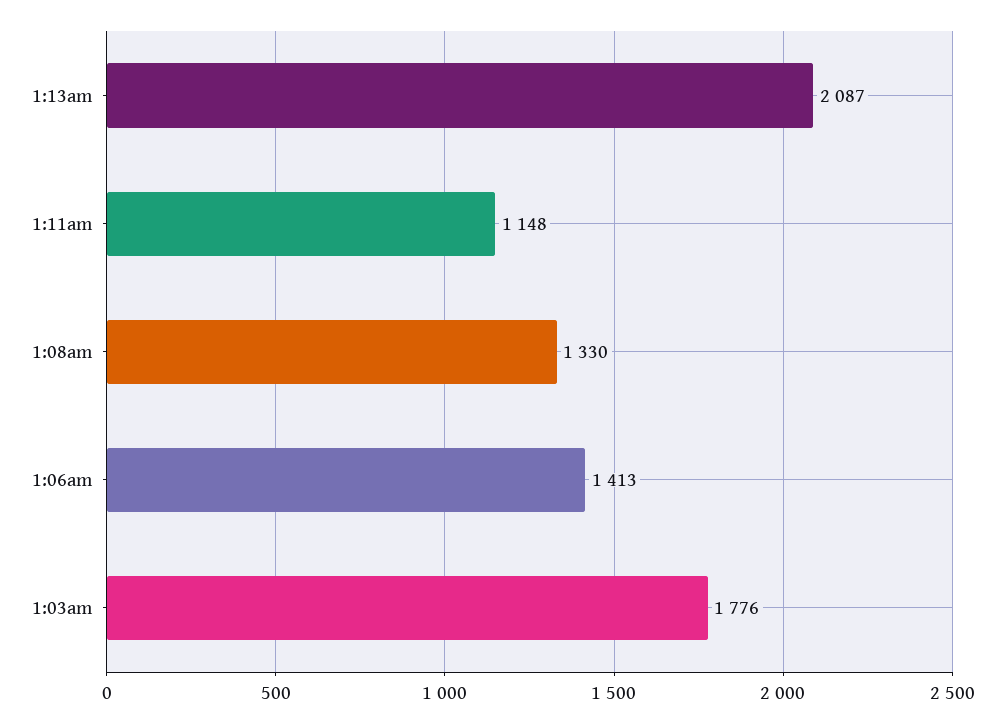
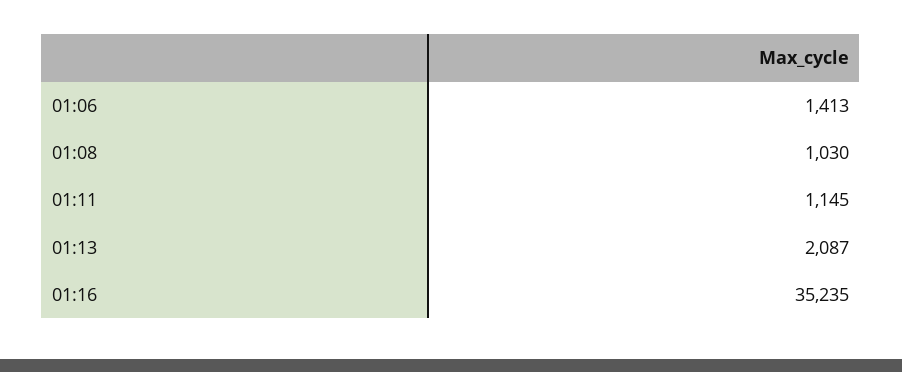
1:11am: 1148 -> 1145
1:08am: 1330 -> 1030
1:03am: 1776 -> none
01:16: none -> 35235

